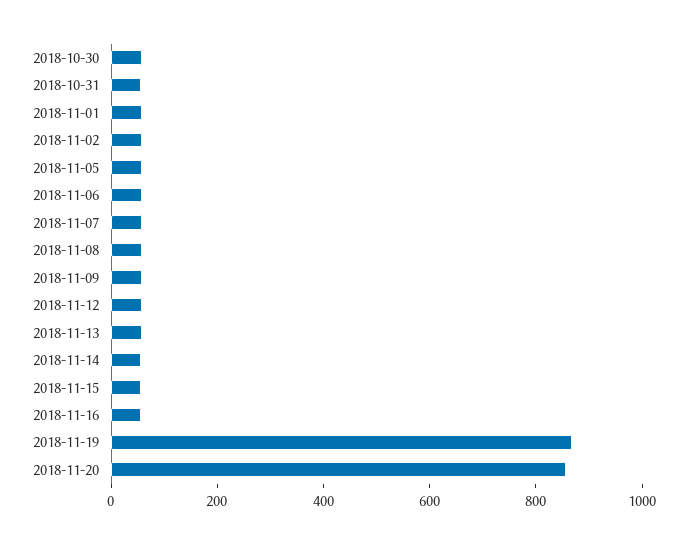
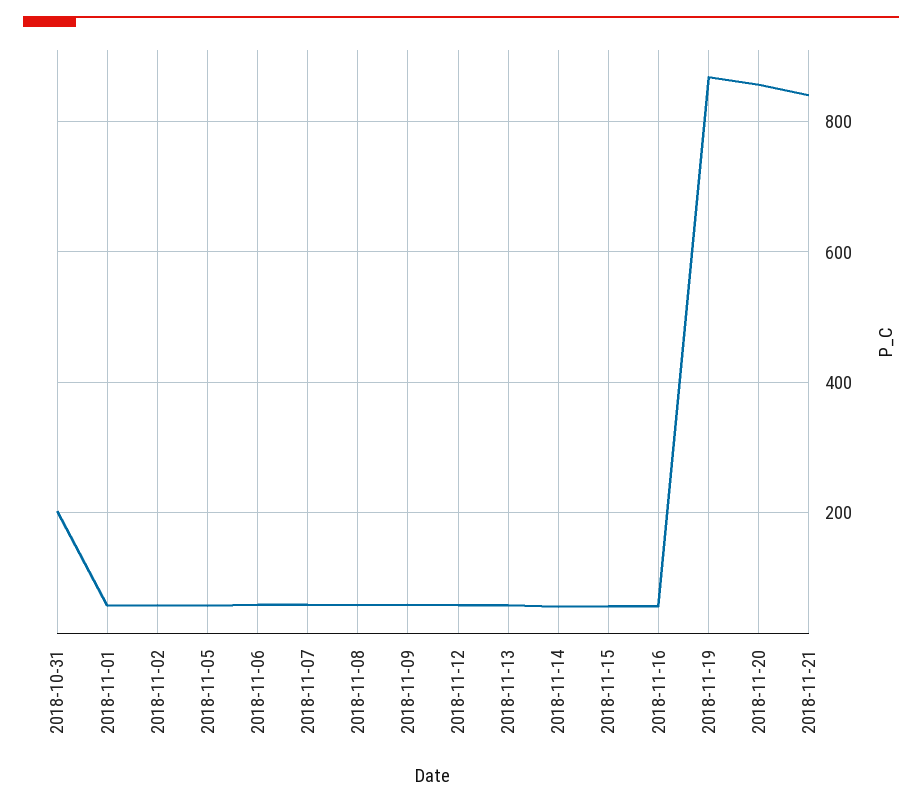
2018-10-30: 50 -> none
2018-10-31: 50 -> 200
2018-11-21: none -> 840

